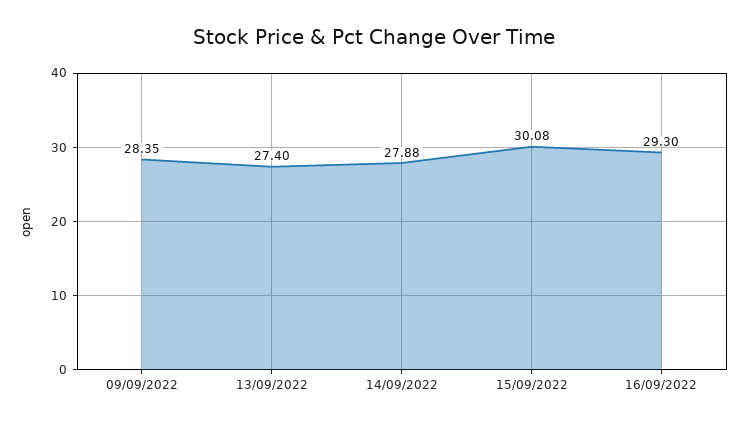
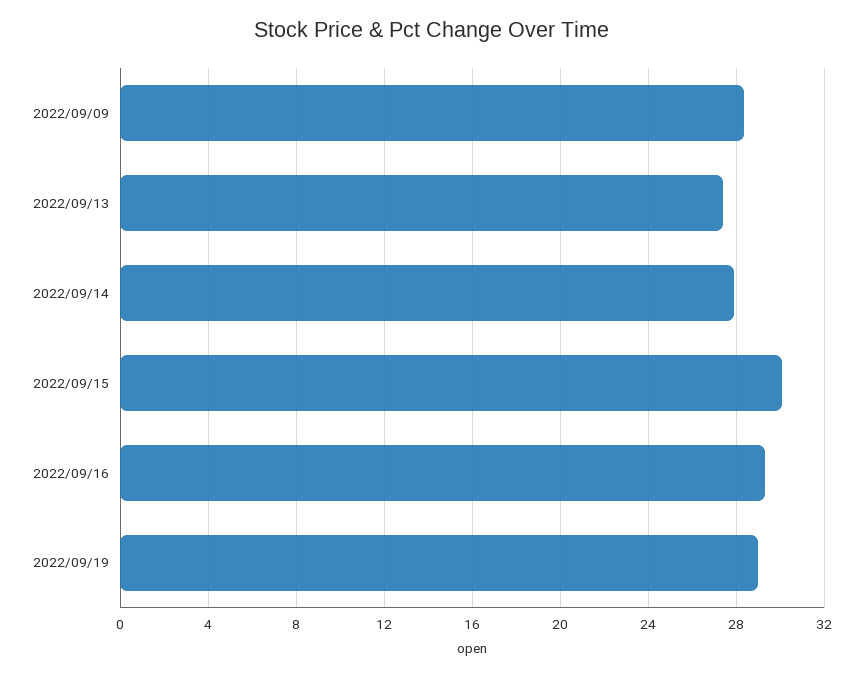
2022/09/19: none -> 29

